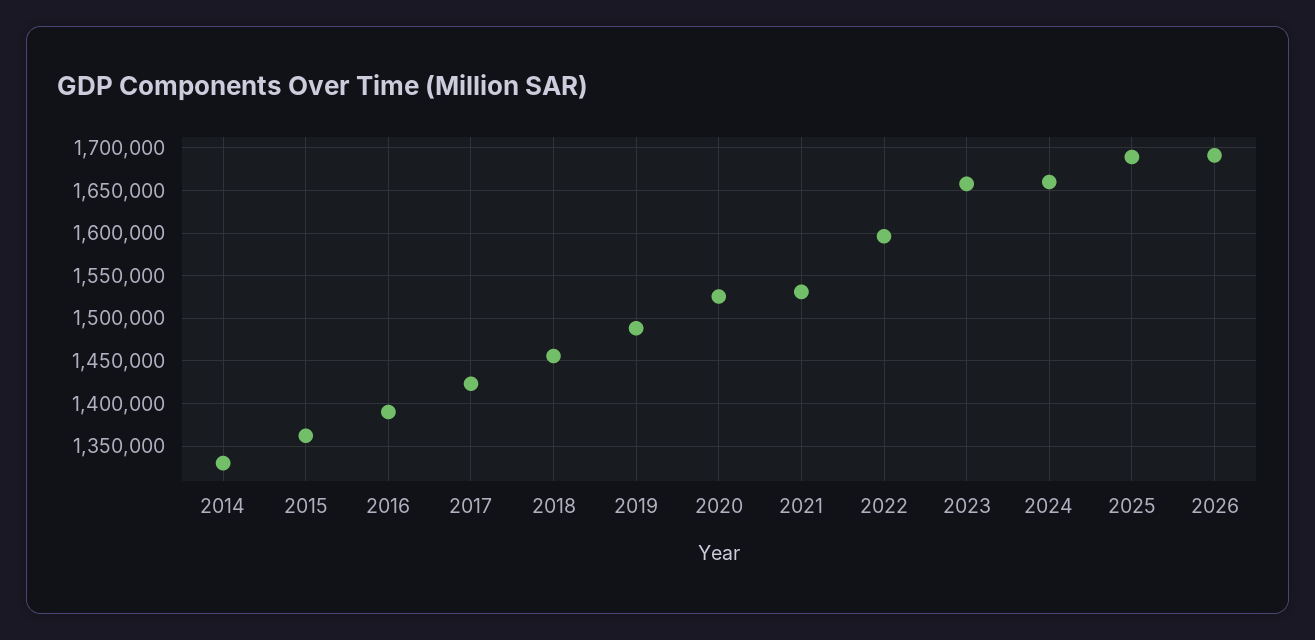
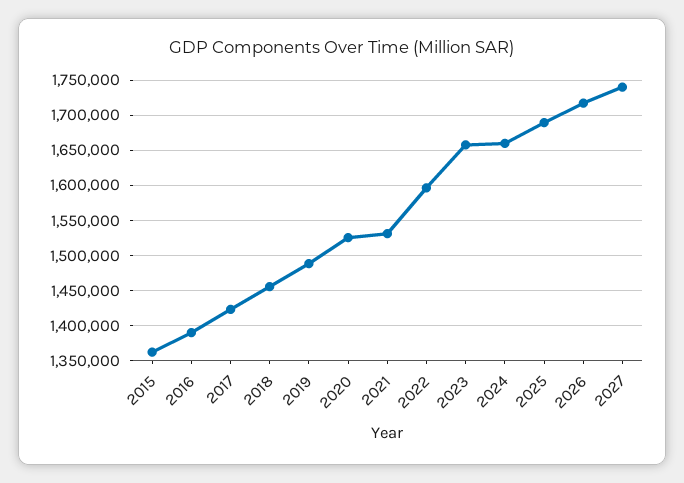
2014: 1330000 -> none
2026: 1690000 -> 1720000
2027: none -> 1740000

